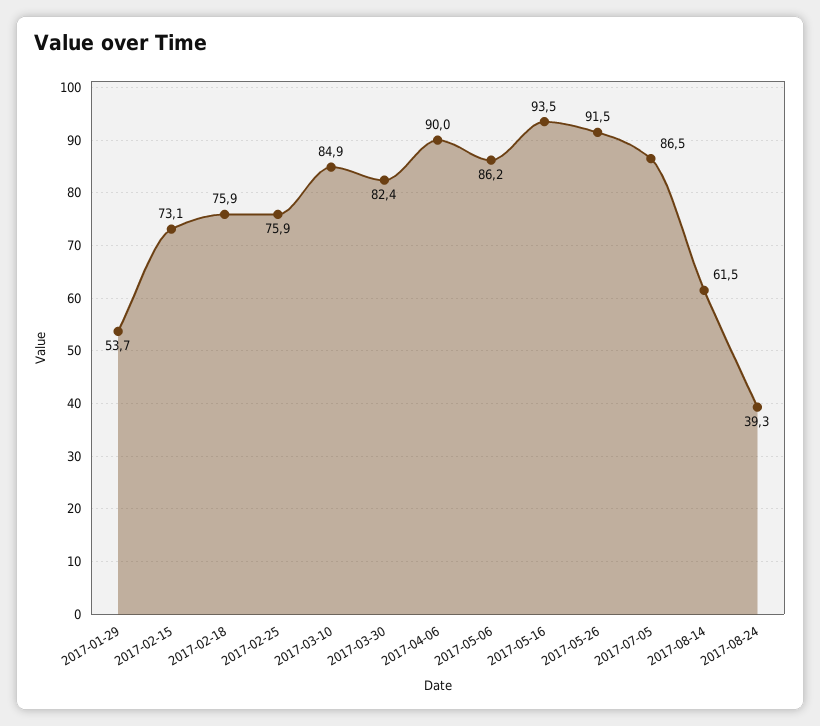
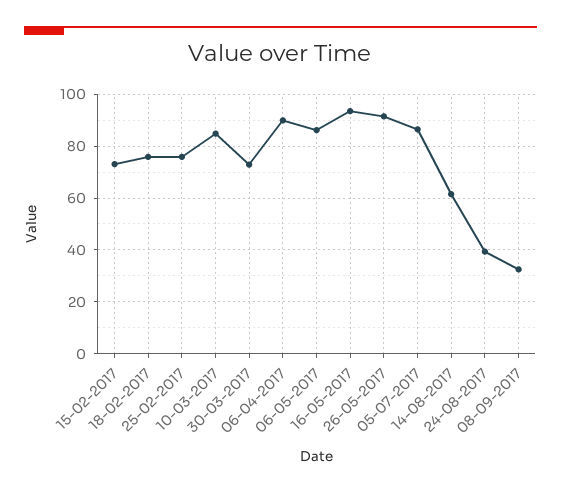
2017-01-29: 53.7 -> none
2017-03-30: 82.4 -> 72.5
08-09-2017: none -> 32.5

